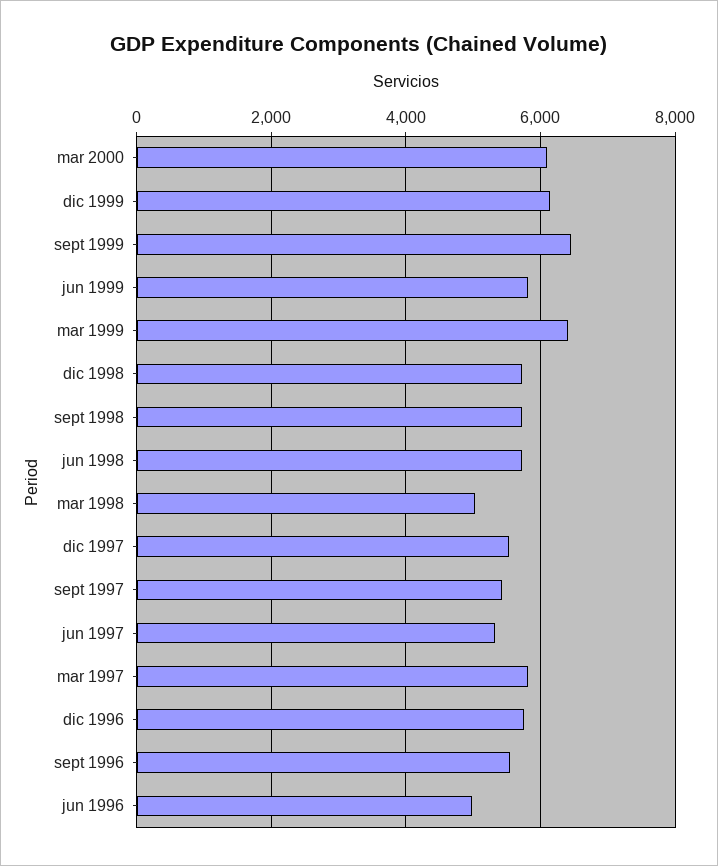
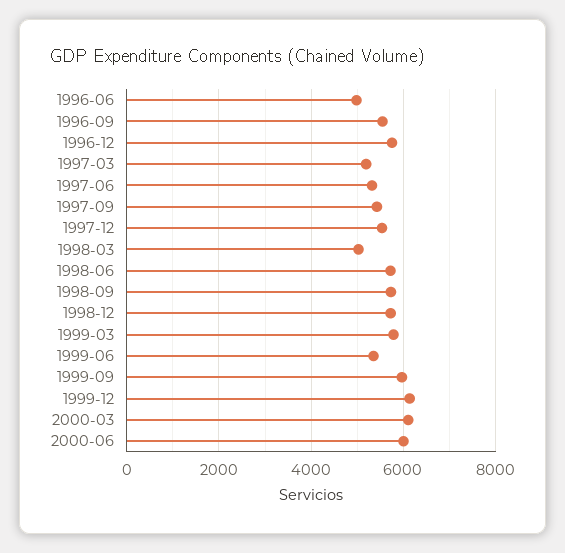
sept 1999: 6400 -> 6000
jun 1999: 5800 -> 5400
mar 1999: 6400 -> 5800
mar 1997: 5800 -> 5200
2000-06: none -> 6000

